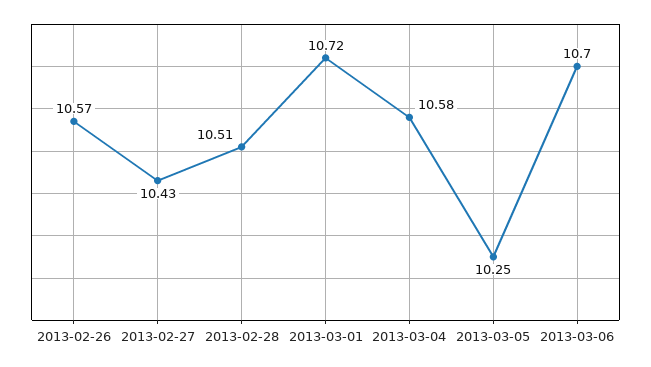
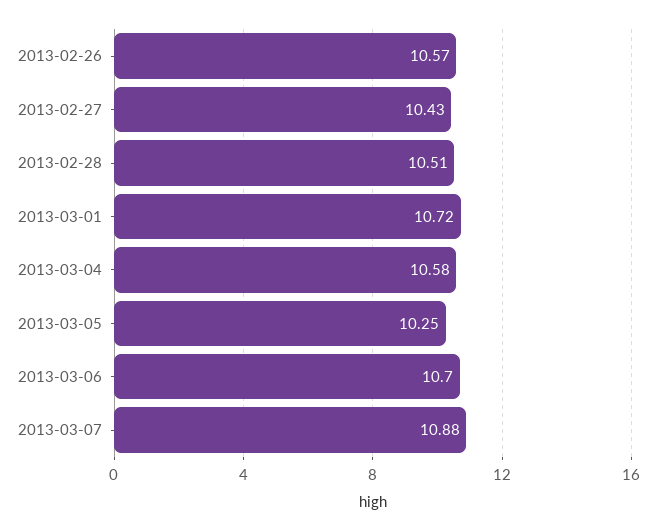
2013-03-07: none -> 10.88

